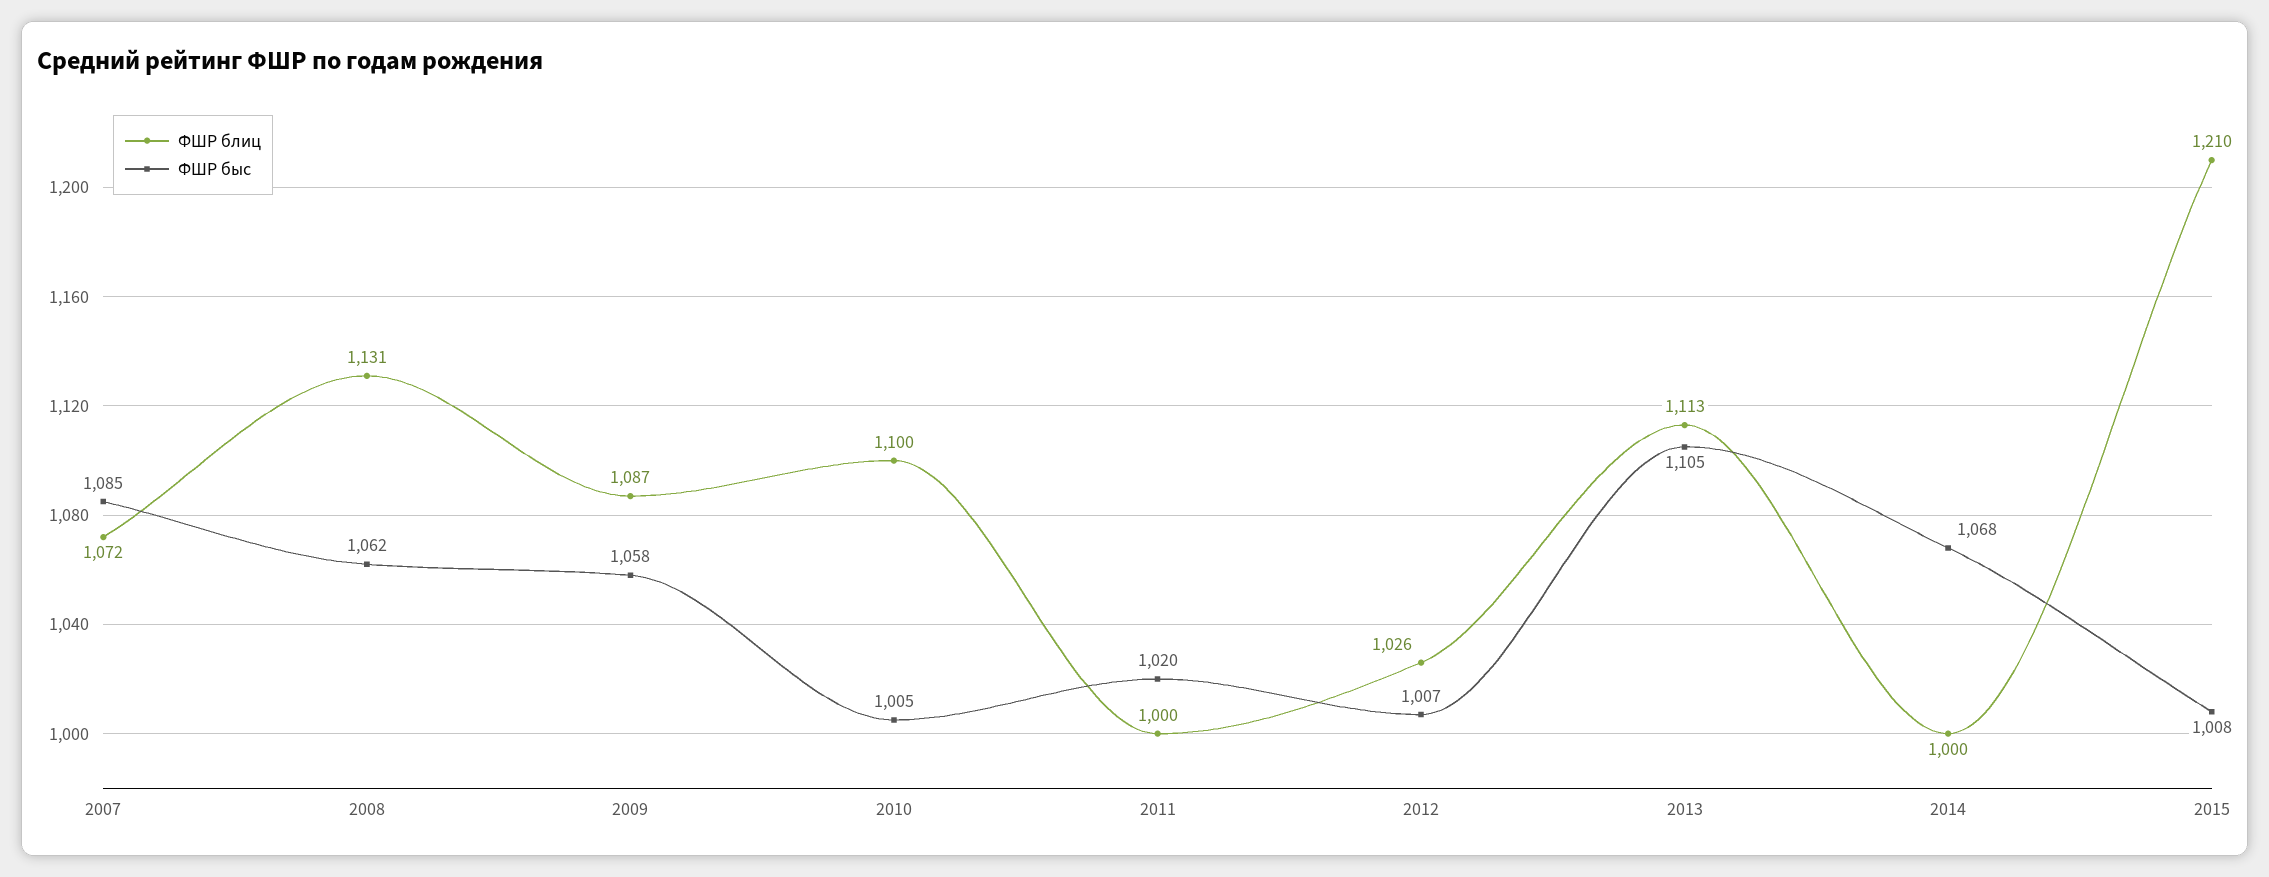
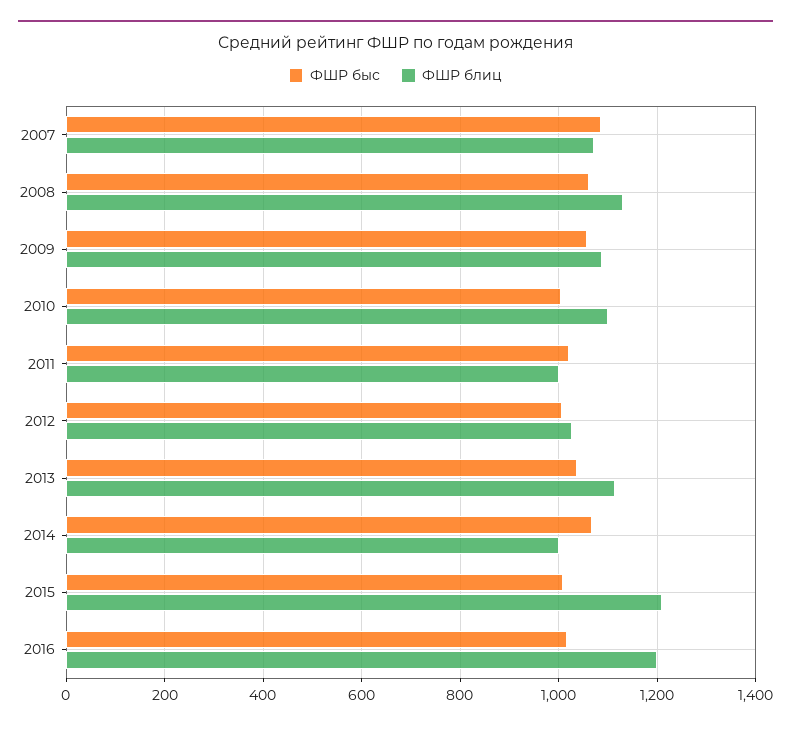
ФШР быс, 2013: 1105 -> 1040
ФШР быс, 2016: none -> 1020
ФШР блиц, 2016: none -> 1200

